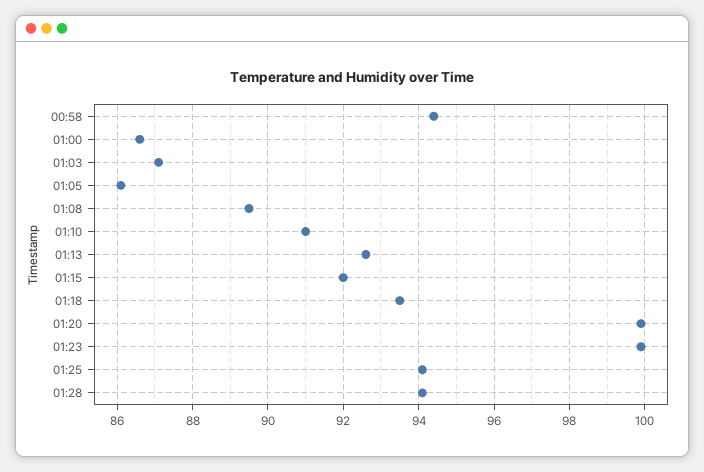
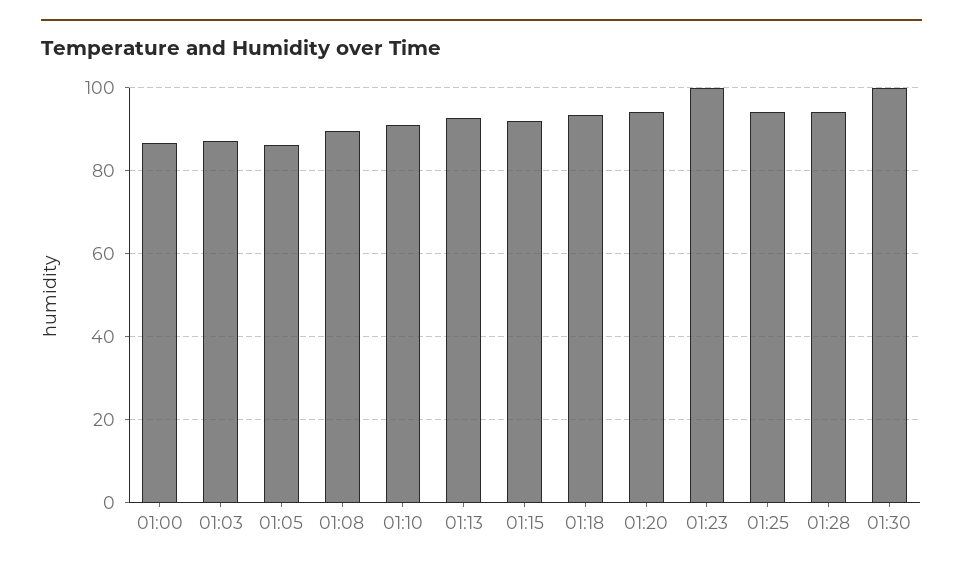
00:58: 94.5 -> none
01:20: 100 -> 94
01:30: none -> 100

